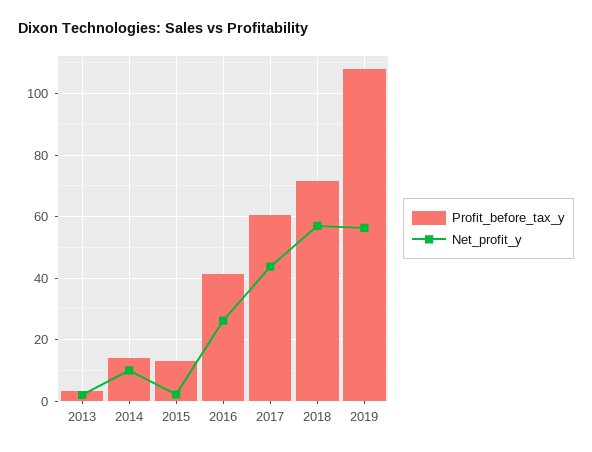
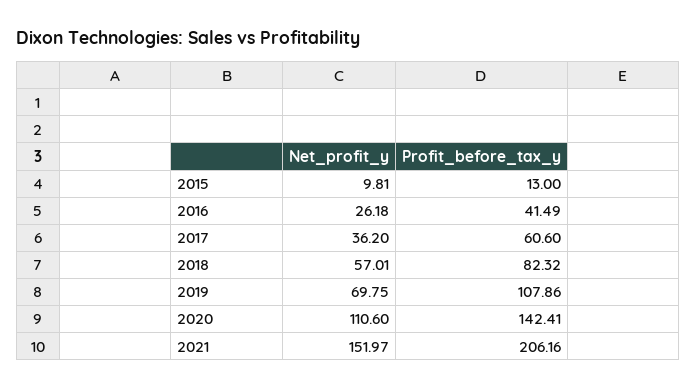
Profit_before_tax_y, 2013: 4 -> none
Net_profit_y, 2013: 2 -> none
Profit_before_tax_y, 2014: 14 -> none
Net_profit_y, 2014: 10 -> none
Net_profit_y, 2015: 2 -> 9.81
Net_profit_y, 2017: 44 -> 36.2
Profit_before_tax_y, 2018: 72 -> 82.32
Net_profit_y, 2019: 56 -> 69.75
Net_profit_y, 2020: none -> 110.6
Profit_before_tax_y, 2020: none -> 142.41
Net_profit_y, 2021: none -> 151.97
Profit_before_tax_y, 2021: none -> 206.16

